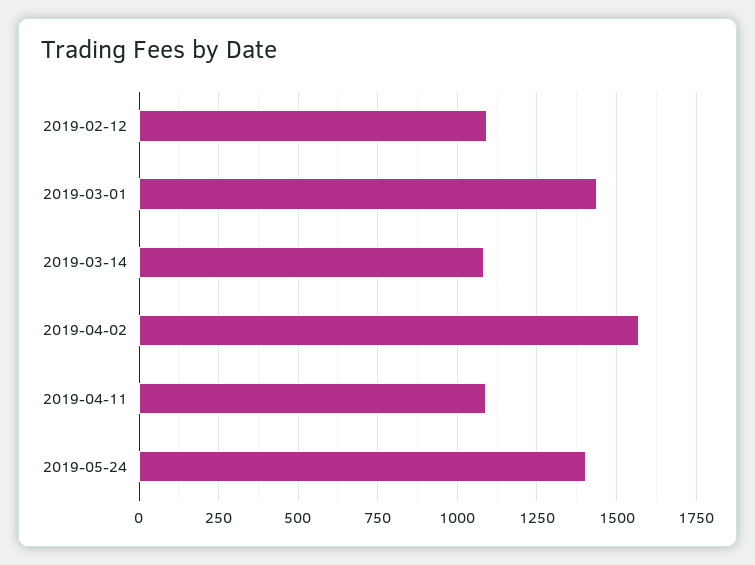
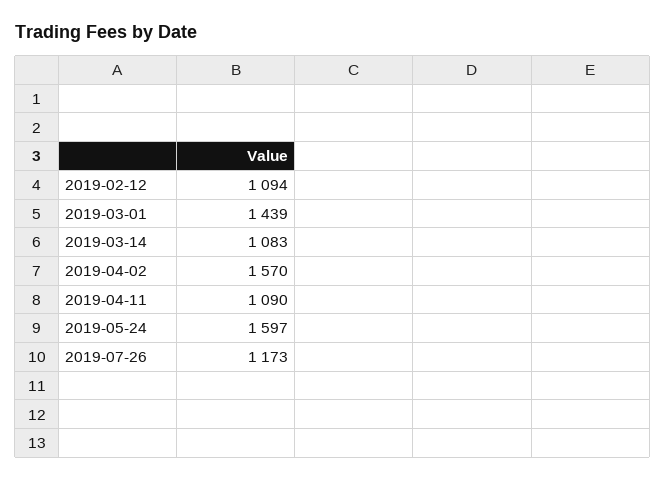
2019-05-24: 1400 -> 1597
2019-07-26: none -> 1173

